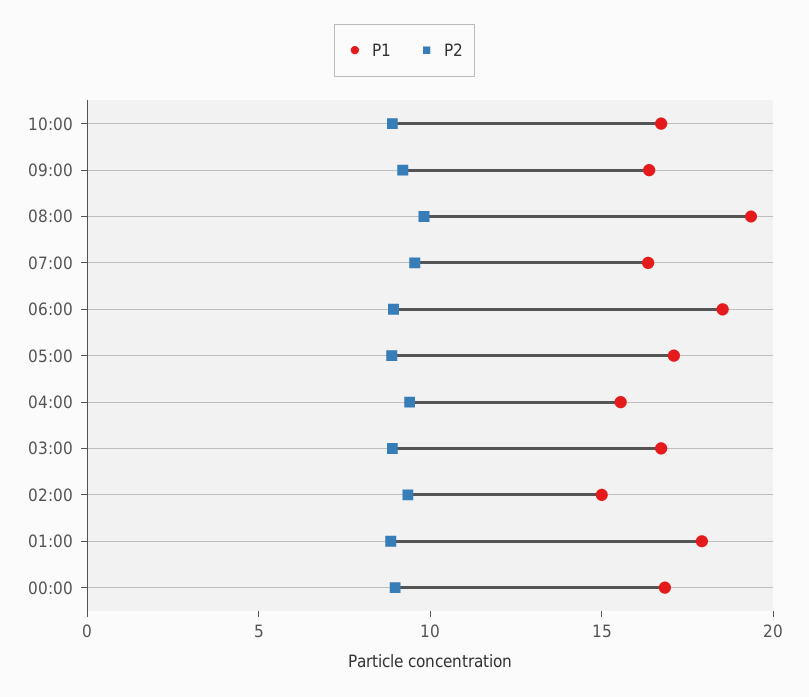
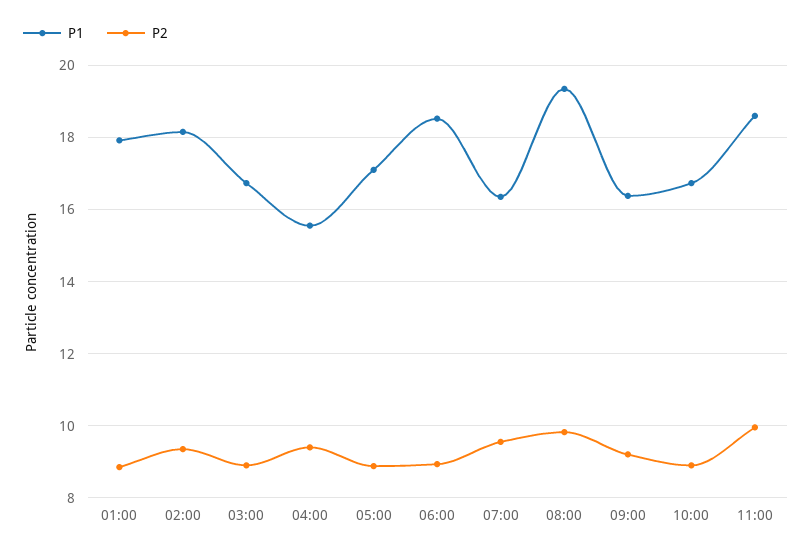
P1, 02:00: 15 -> 18.2
P1, 00:00: 17 -> none
P2, 00:00: 9 -> none
P1, 11:00: none -> 18.6
P2, 11:00: none -> 10

